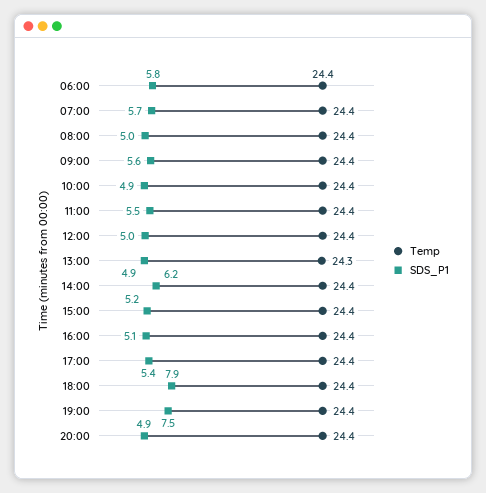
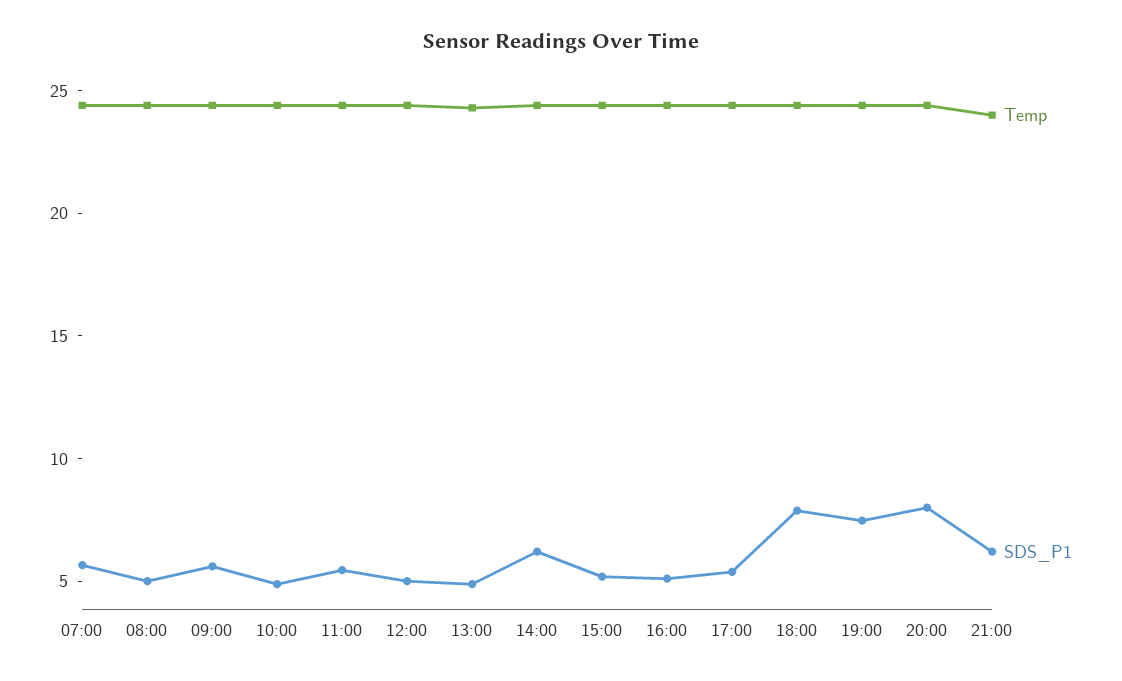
Temp, 06:00: 24.4 -> none
SDS_P1, 06:00: 5.8 -> none
SDS_P1, 20:00: 4.9 -> 8
Temp, 21:00: none -> 24
SDS_P1, 21:00: none -> 6

